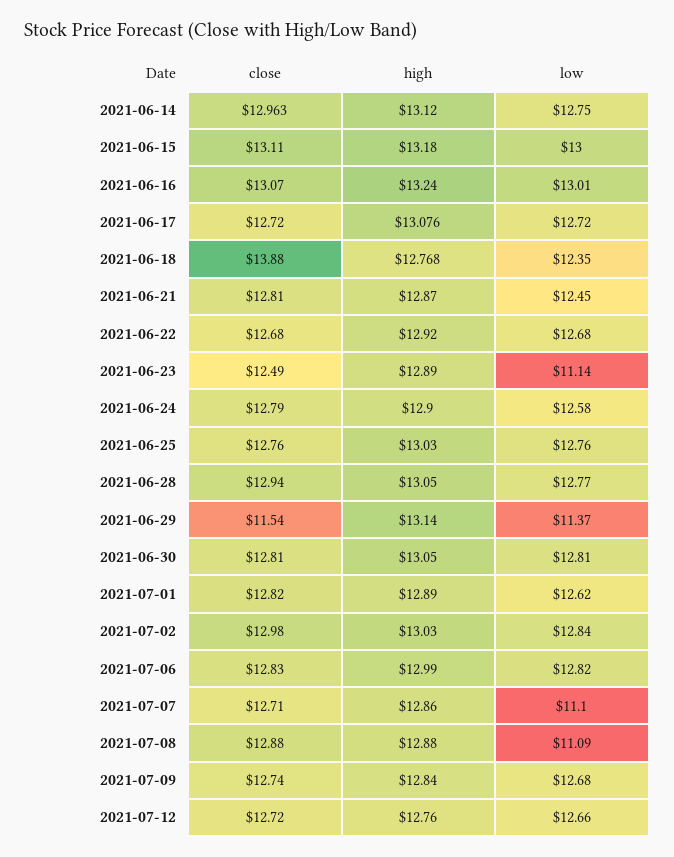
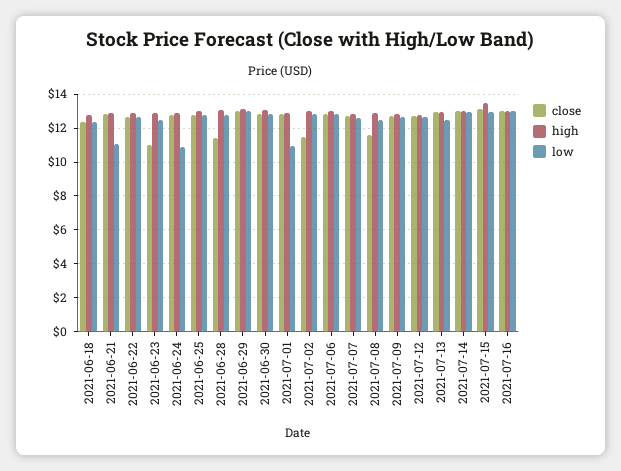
close, 2021-06-14: 12.963 -> none
high, 2021-06-14: 13.12 -> none
low, 2021-06-14: 12.75 -> none
close, 2021-06-15: 13.11 -> none
high, 2021-06-15: 13.18 -> none
low, 2021-06-15: 13 -> none
close, 2021-06-16: 13.07 -> none
high, 2021-06-16: 13.24 -> none
low, 2021-06-16: 13.01 -> none
close, 2021-06-17: 12.72 -> none
high, 2021-06-17: 13.076 -> none
low, 2021-06-17: 12.72 -> none
close, 2021-06-18: 13.88 -> 12.5
low, 2021-06-21: 12.45 -> 11
close, 2021-06-23: 12.49 -> 11
low, 2021-06-23: 11.14 -> 12.5
low, 2021-06-24: 12.58 -> 11
close, 2021-06-28: 12.94 -> 11.5
close, 2021-06-29: 11.54 -> 13
low, 2021-06-29: 11.37 -> 13
low, 2021-07-01: 12.62 -> 11
close, 2021-07-02: 12.98 -> 11.5
low, 2021-07-07: 11.1 -> 12.5
close, 2021-07-08: 12.88 -> 11.5
low, 2021-07-08: 11.09 -> 12.5
close, 2021-07-13: none -> 13
high, 2021-07-13: none -> 13
low, 2021-07-13: none -> 12.5
close, 2021-07-14: none -> 13
high, 2021-07-14: none -> 13
low, 2021-07-14: none -> 13
close, 2021-07-15: none -> 13
high, 2021-07-15: none -> 13.5
low, 2021-07-15: none -> 13
close, 2021-07-16: none -> 13
high, 2021-07-16: none -> 13
low, 2021-07-16: none -> 13

